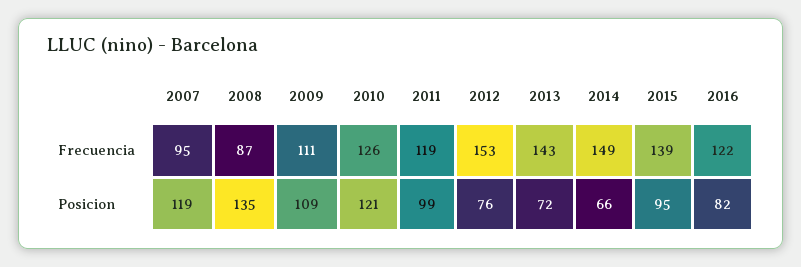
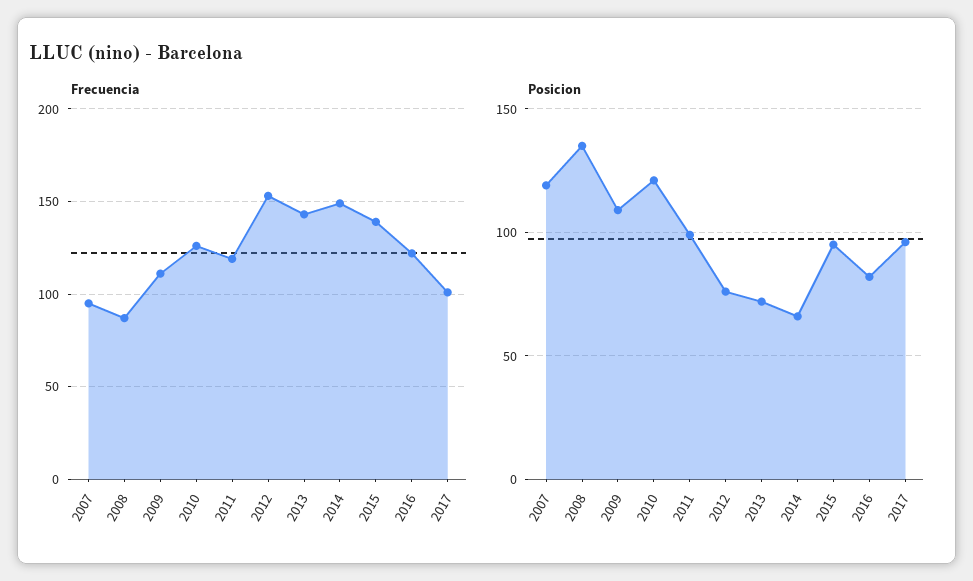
Frecuencia, 2017: none -> 100
Posicion, 2017: none -> 95

